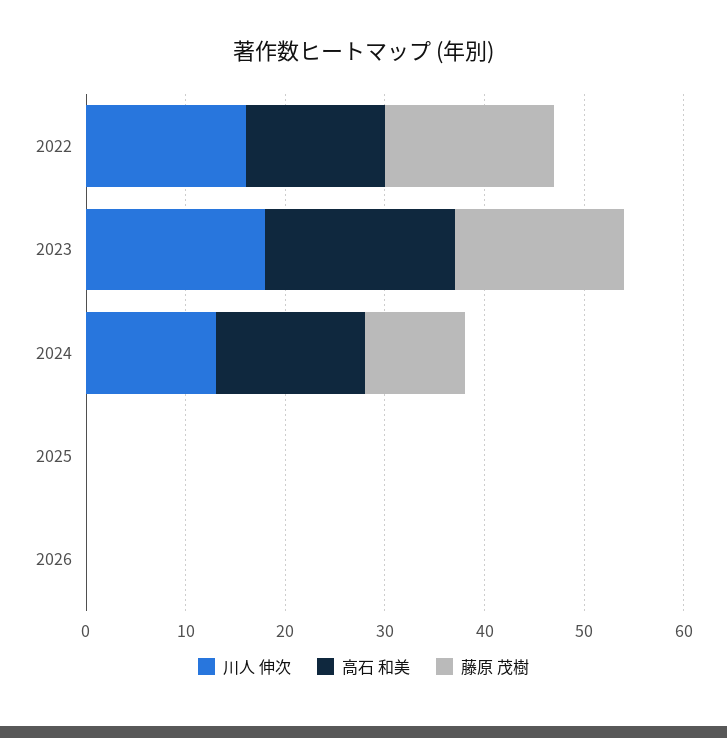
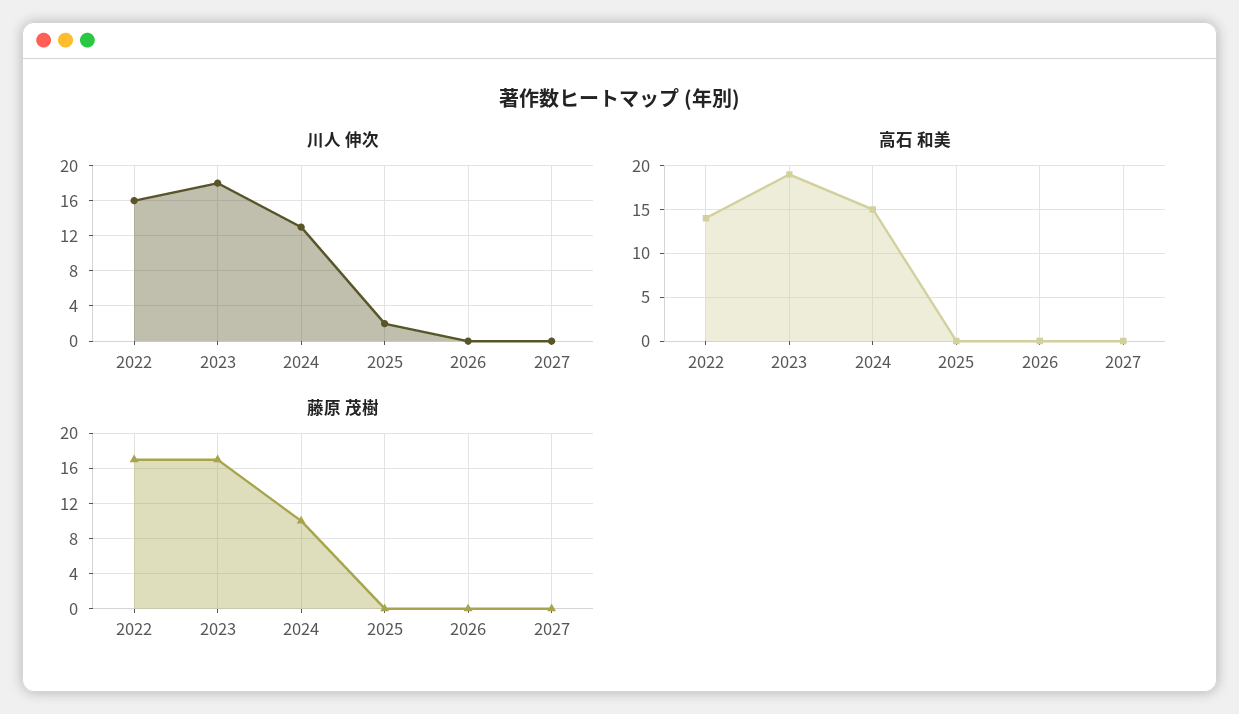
川人 伸次, 2025: 0 -> 2
川人 伸次, 2027: none -> 0
高石 和美, 2027: none -> 0
藤原 茂樹, 2027: none -> 0

